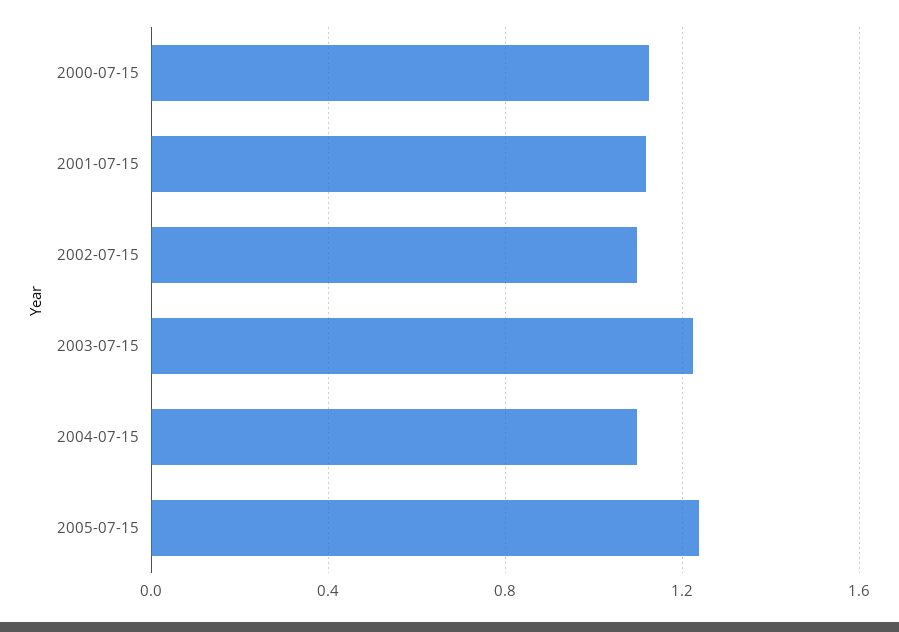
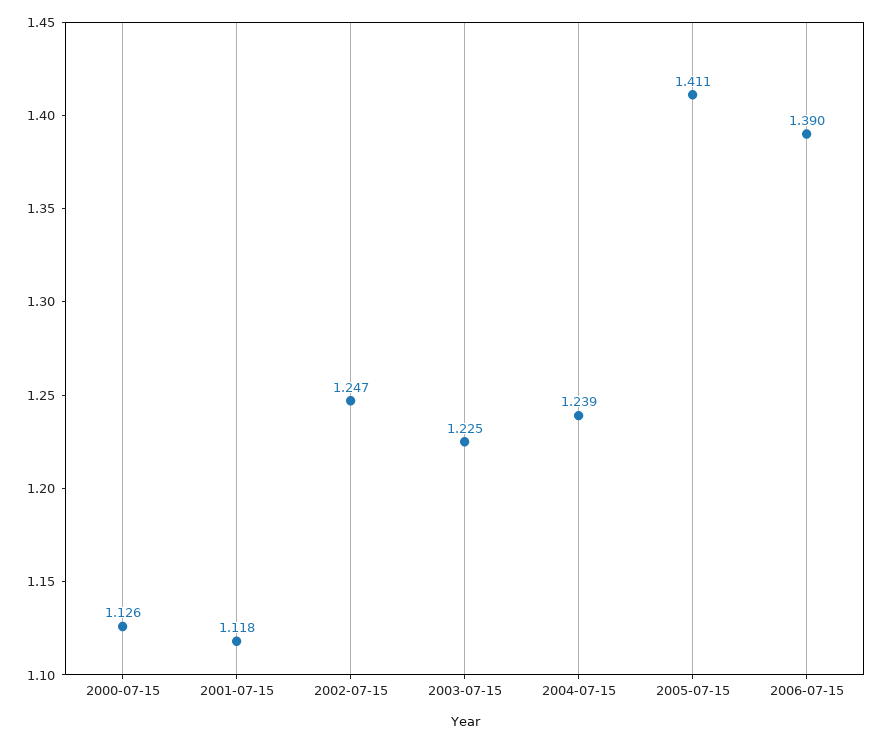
2002-07-15: 1.1 -> 1.247
2004-07-15: 1.1 -> 1.239
2005-07-15: 1.25 -> 1.411
2006-07-15: none -> 1.39

